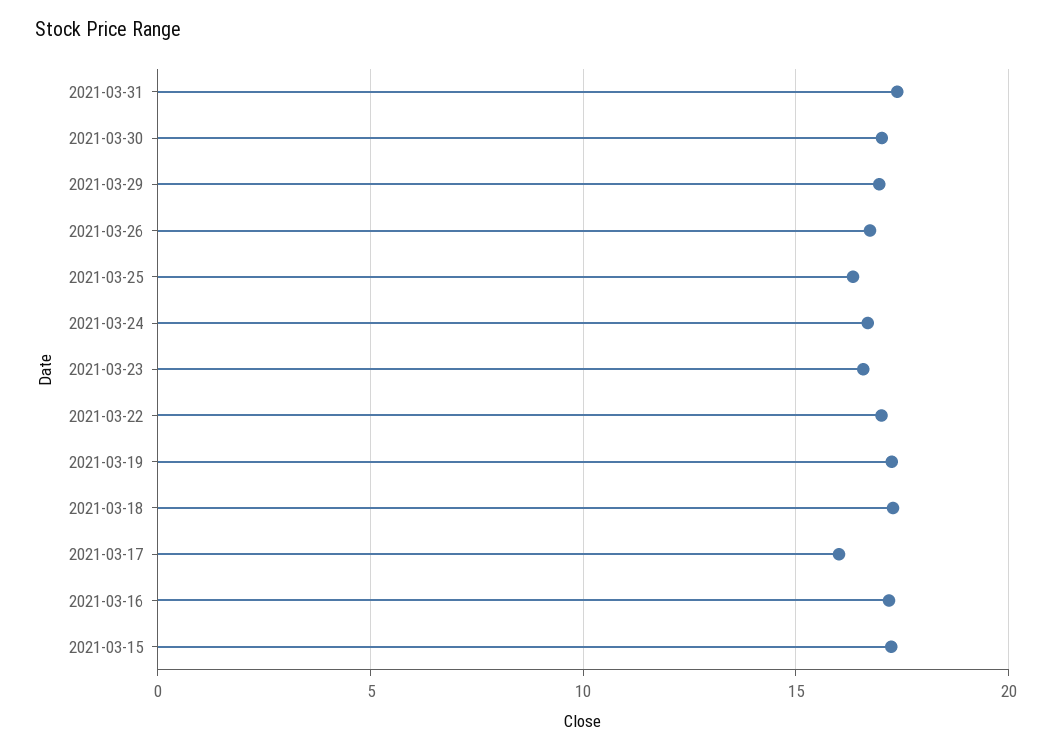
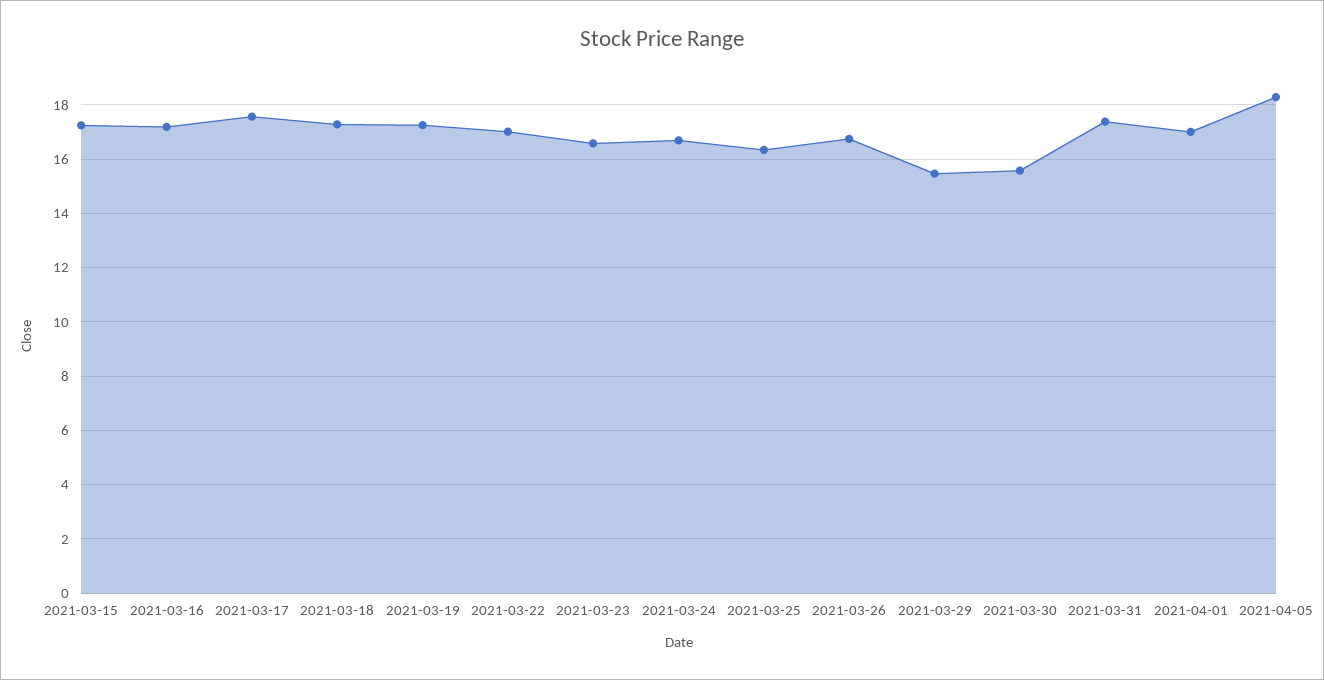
2021-03-30: 17 -> 15.5
2021-03-29: 17 -> 15.5
2021-03-17: 16 -> 17.5
2021-04-01: none -> 17
2021-04-05: none -> 18.25

